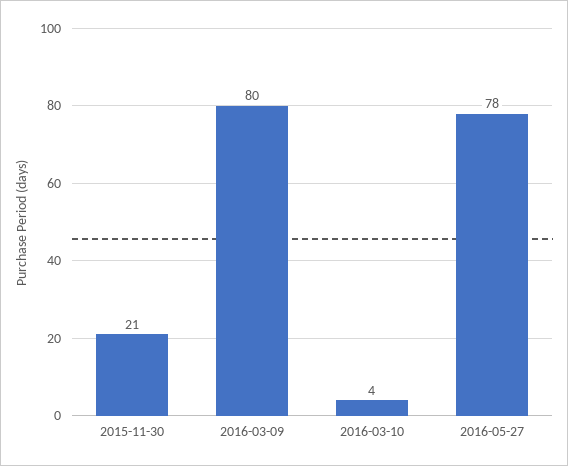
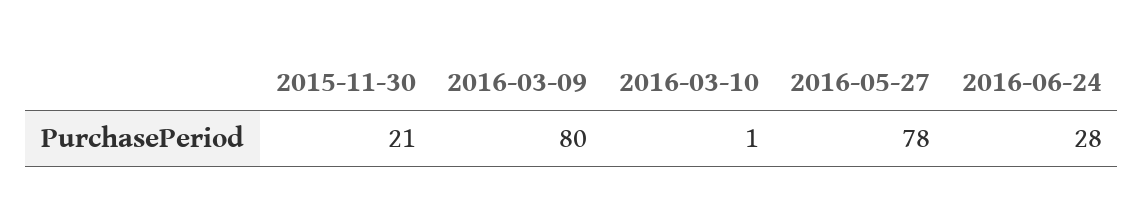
2016-03-10: 4 -> 1
2016-06-24: none -> 28

